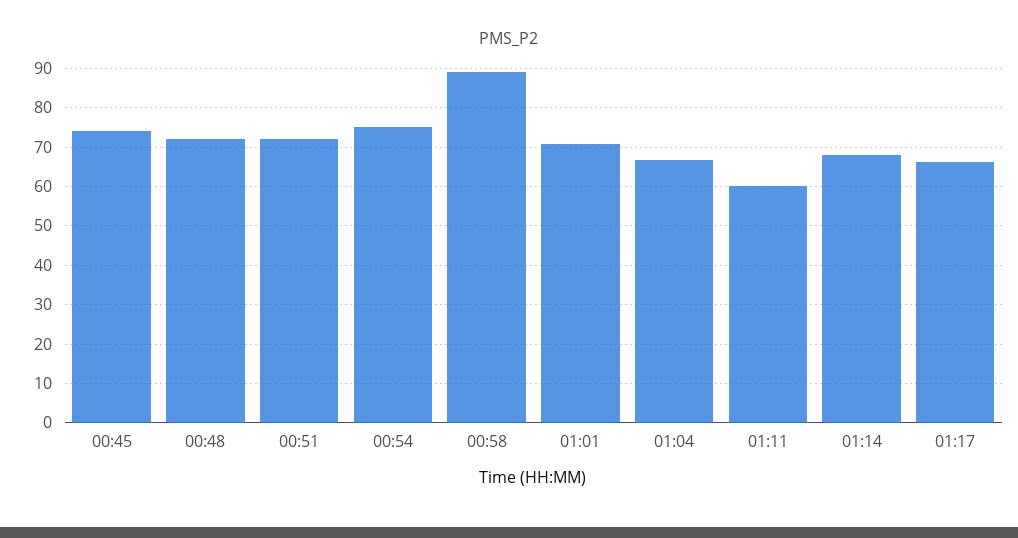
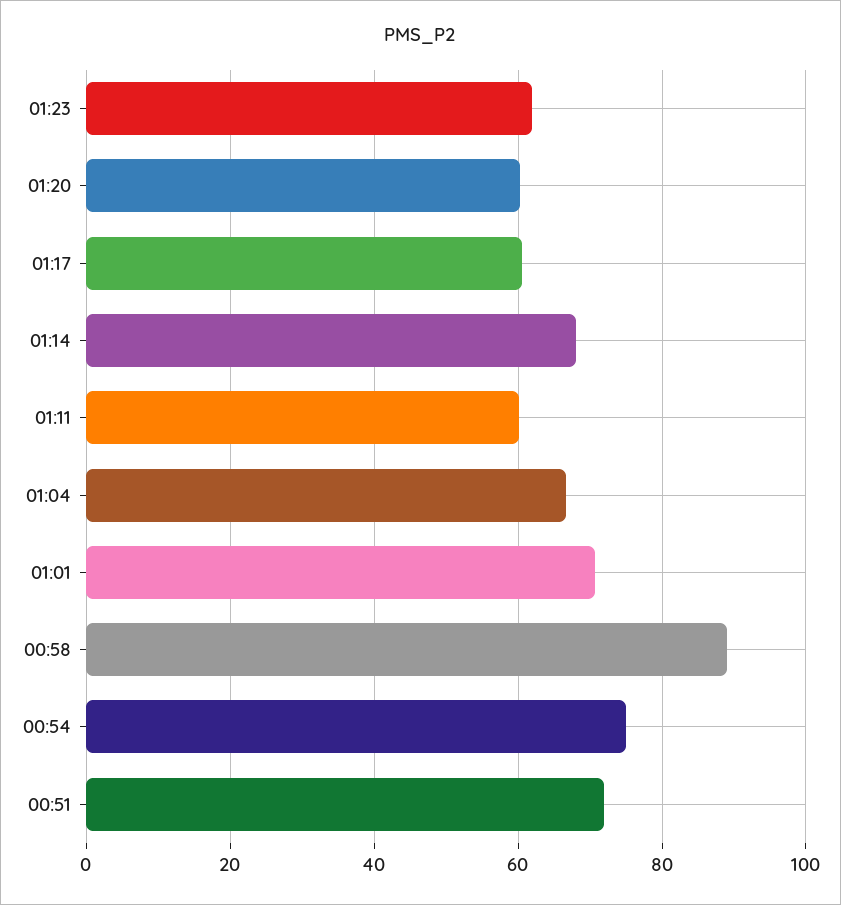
00:45: 74 -> none
00:48: 72 -> none
01:17: 66 -> 60
01:23: none -> 62
01:20: none -> 60

